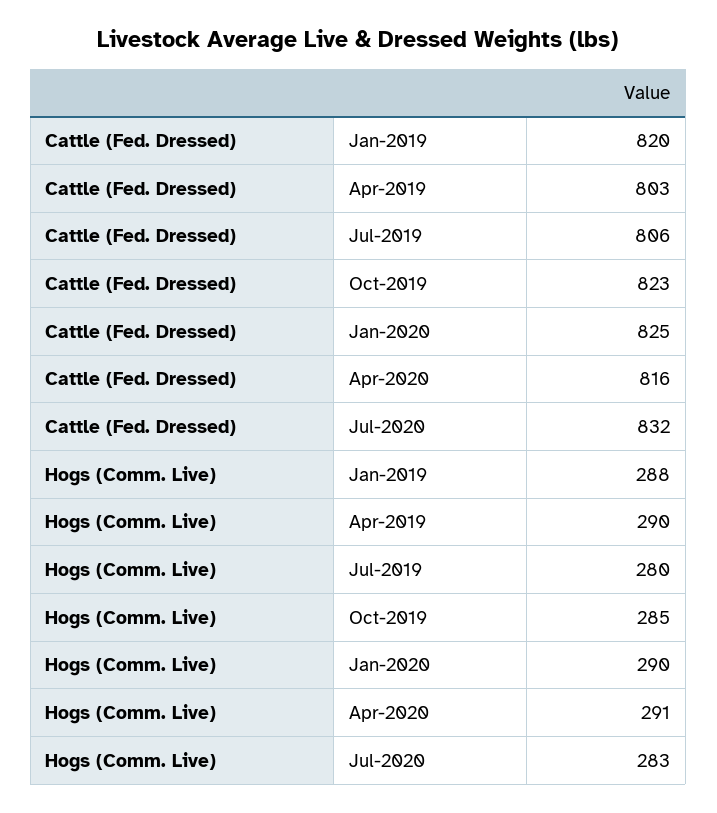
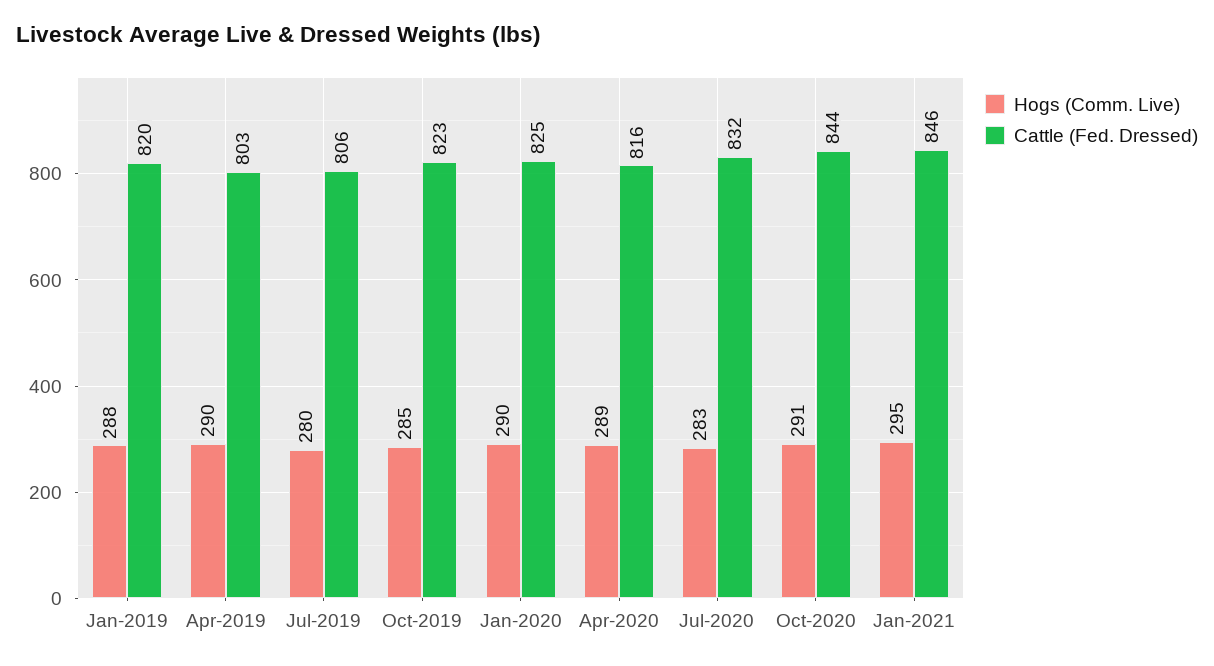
Hogs (Comm. Live), Apr-2020: 291 -> 289
Hogs (Comm. Live), Oct-2020: none -> 291
Cattle (Fed. Dressed), Oct-2020: none -> 844
Hogs (Comm. Live), Jan-2021: none -> 295
Cattle (Fed. Dressed), Jan-2021: none -> 846

